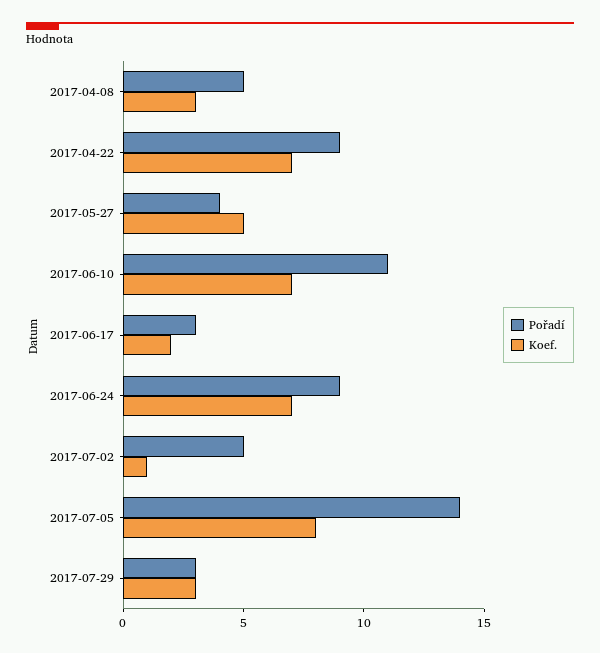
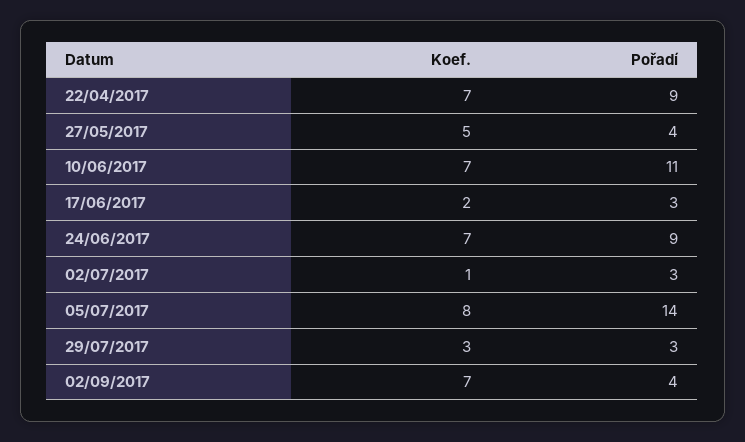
Pořadí, 2017-04-08: 5 -> none
Koef., 2017-04-08: 3 -> none
Pořadí, 2017-07-02: 5 -> 3
Koef., 02/09/2017: none -> 7
Pořadí, 02/09/2017: none -> 4

